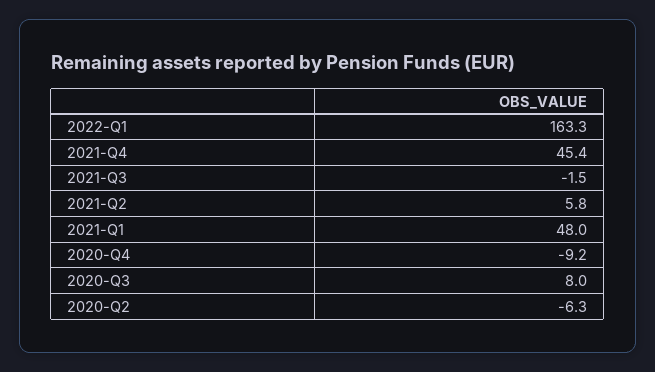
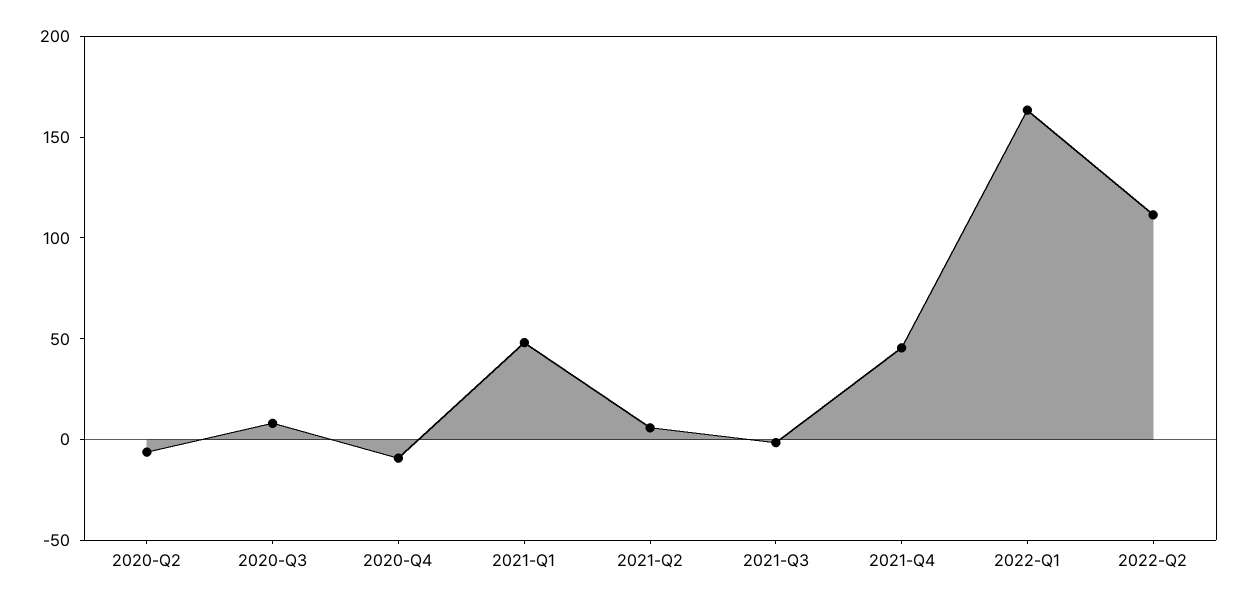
2022-Q2: none -> 110

